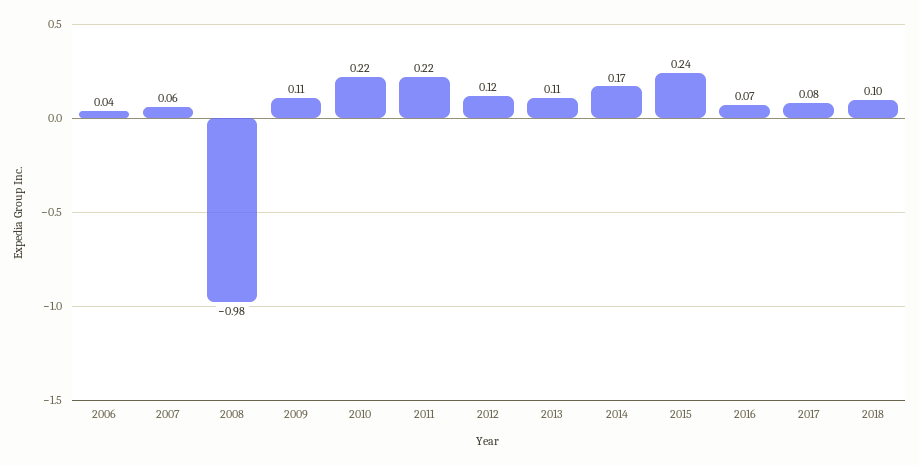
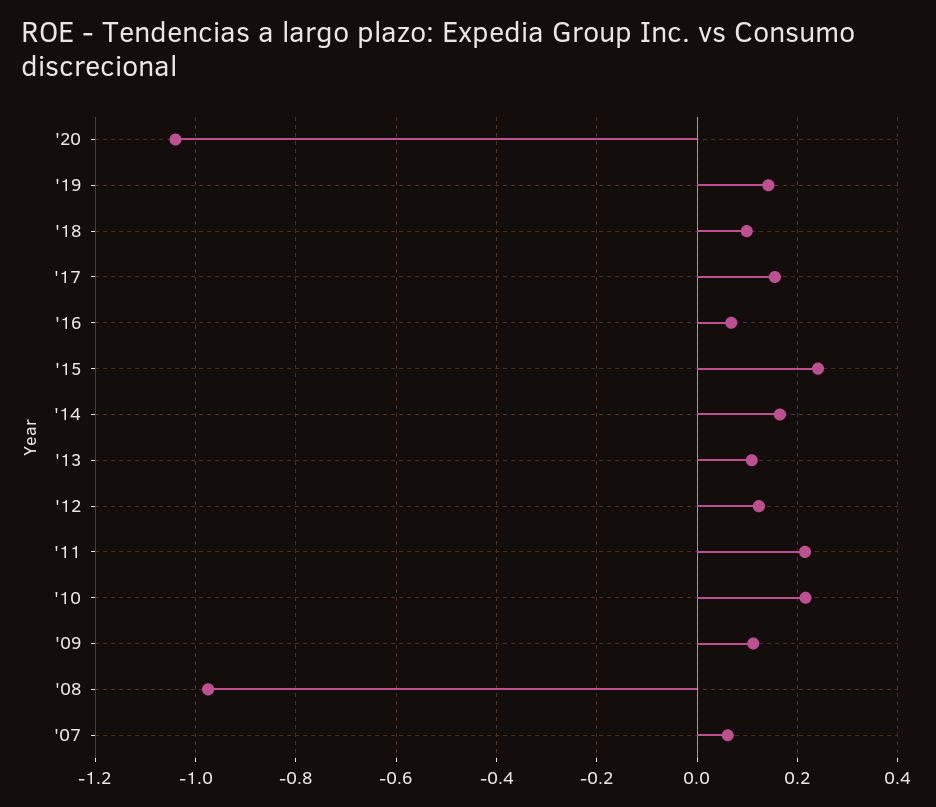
2006: 0.04 -> none
2017: 0.08 -> 0.16
'20: none -> -1.04
'19: none -> 0.14

